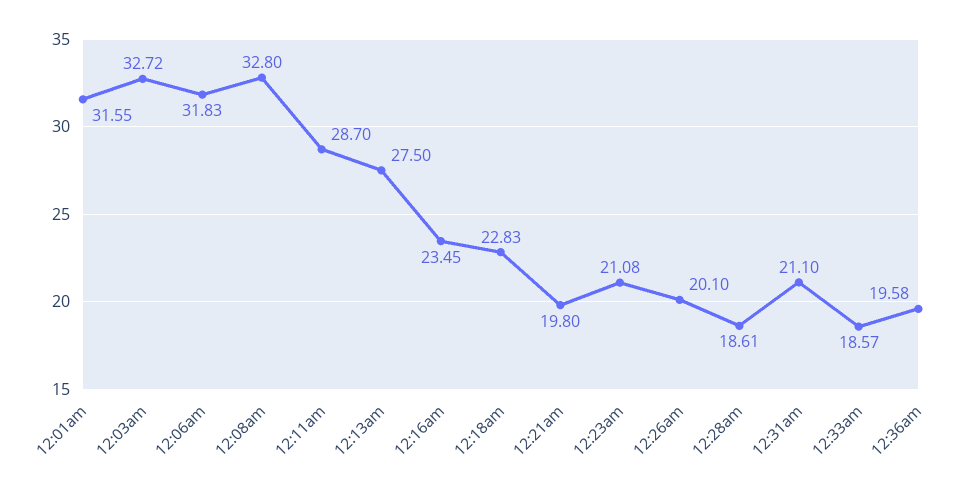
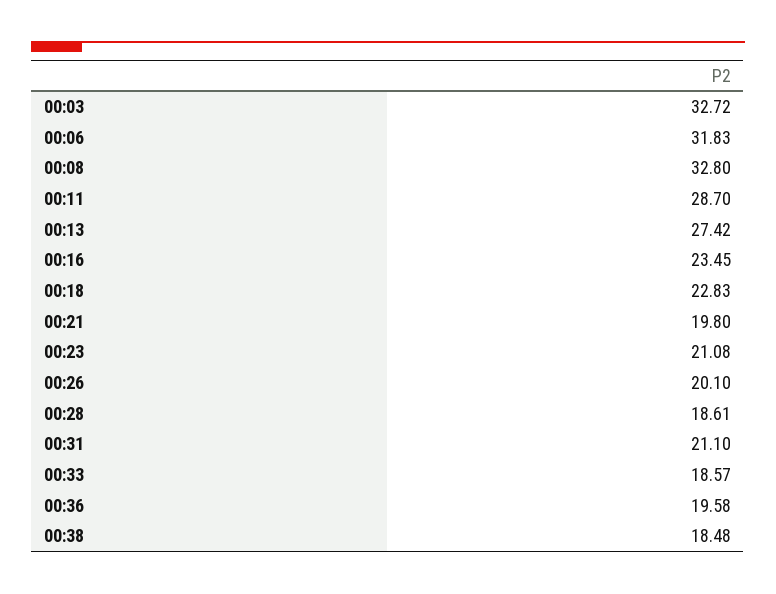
12:01am: 31.55 -> none
12:13am: 27.5 -> 27.42
00:38: none -> 18.48

